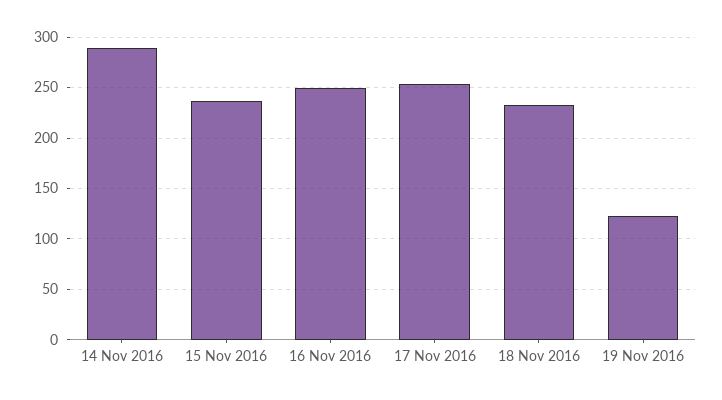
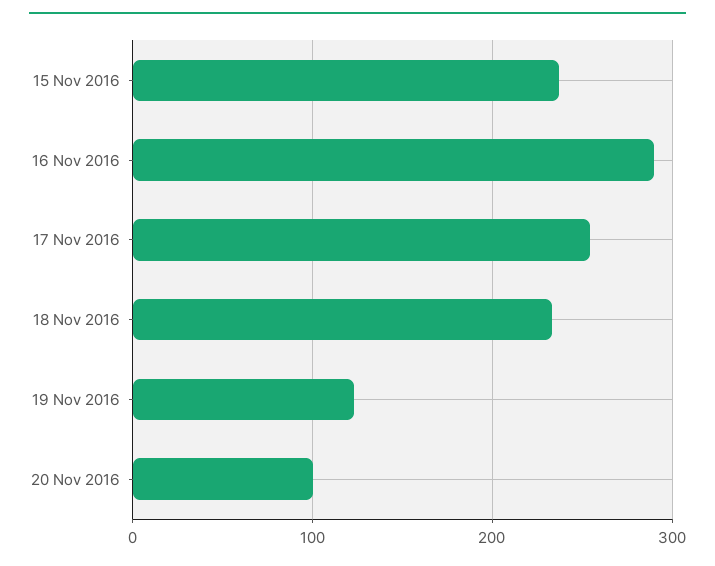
14 Nov 2016: 290 -> none
16 Nov 2016: 250 -> 290
20 Nov 2016: none -> 100

